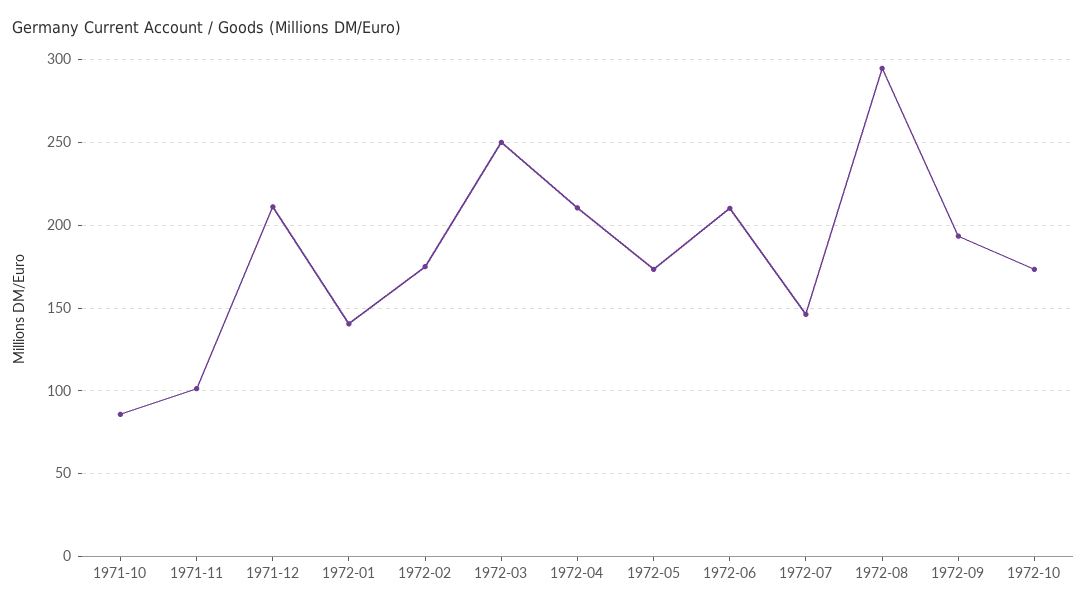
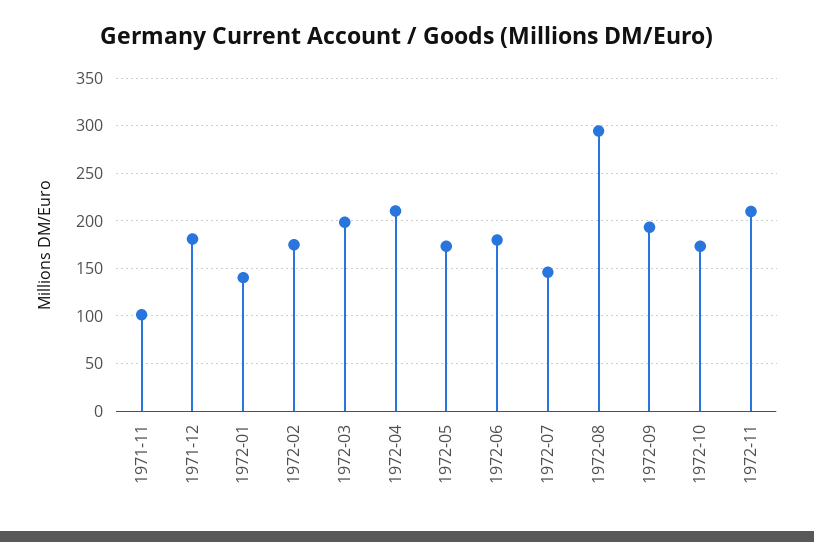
1971-10: 85 -> none
1971-12: 210 -> 180
1972-03: 250 -> 200
1972-06: 210 -> 180
1972-11: none -> 210

